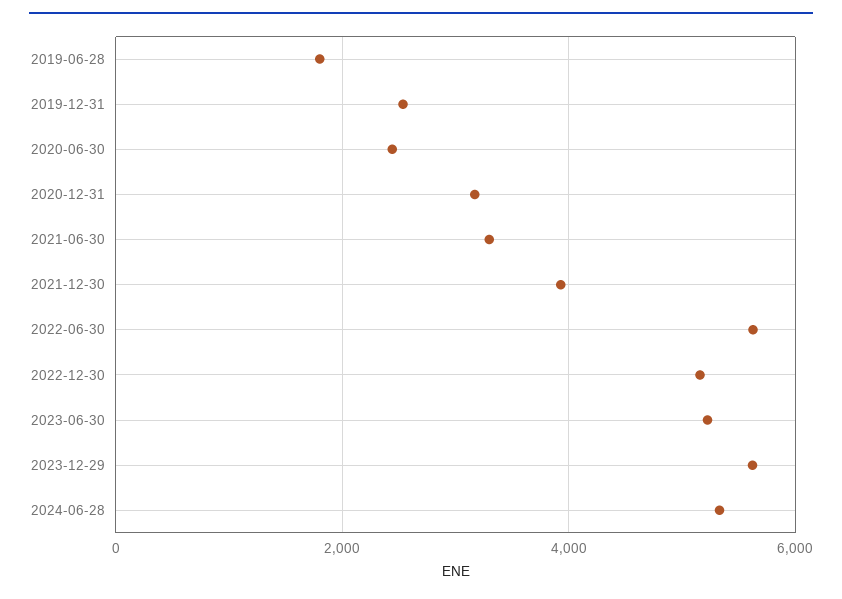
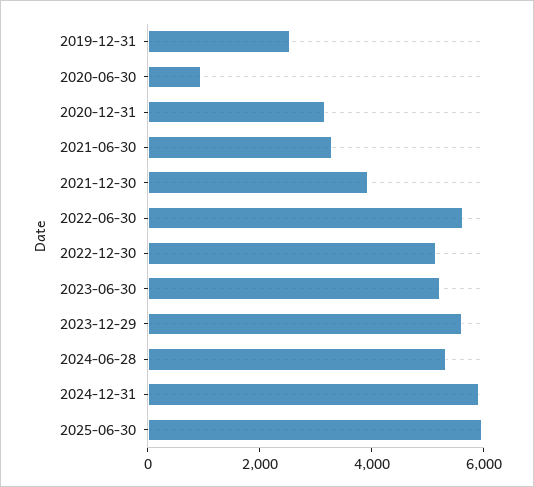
2019-06-28: 1800 -> none
2020-06-30: 2400 -> 1000
2024-12-31: none -> 6000
2025-06-30: none -> 6000

